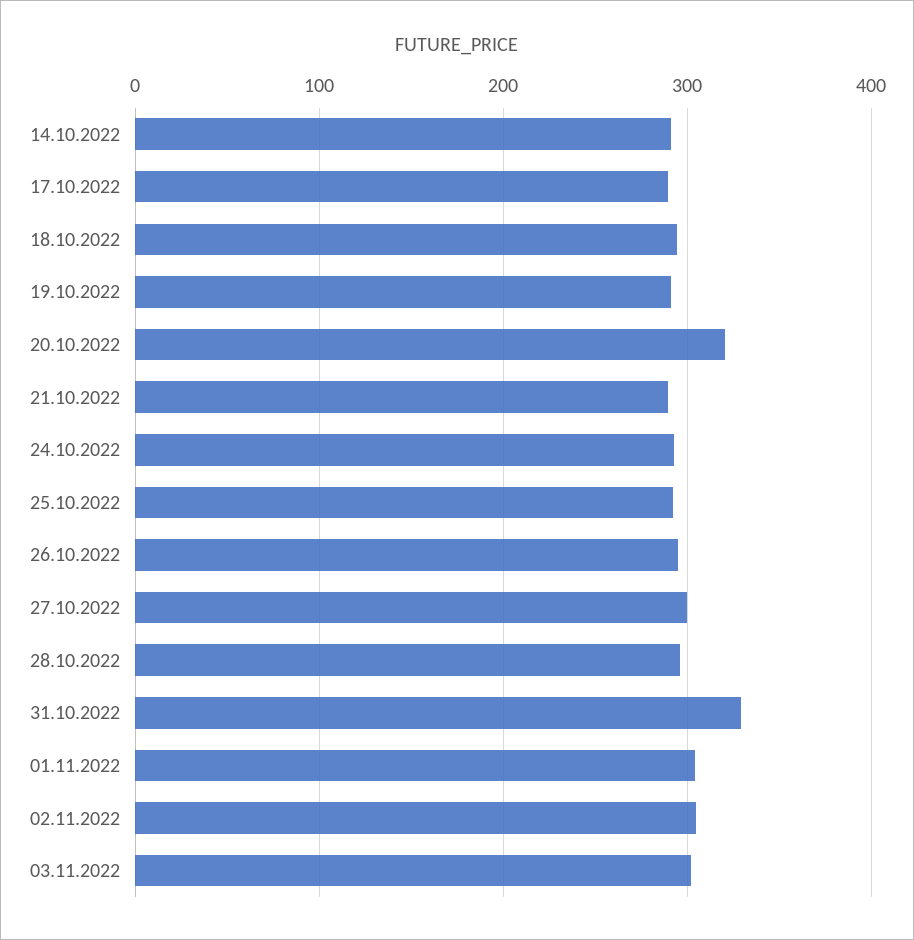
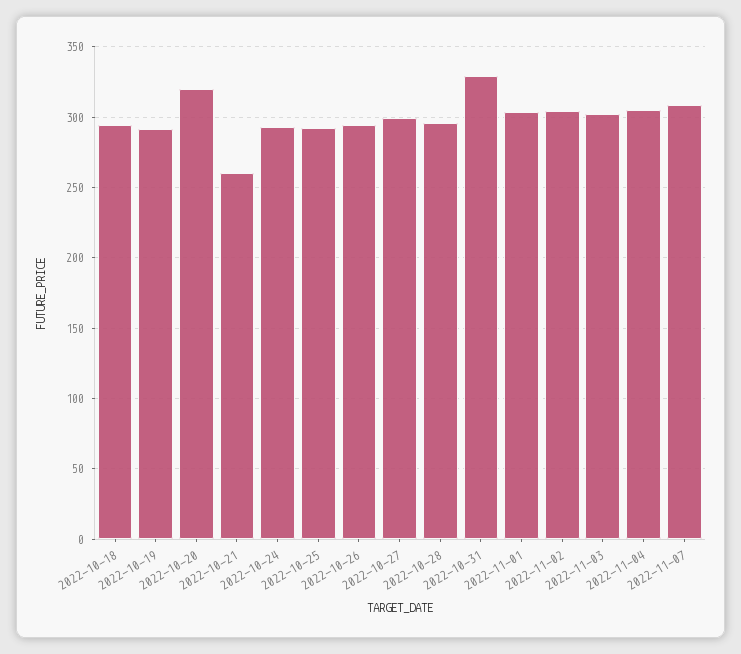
14.10.2022: 290 -> none
17.10.2022: 290 -> none
21.10.2022: 290 -> 260
2022-11-04: none -> 305
2022-11-07: none -> 310

